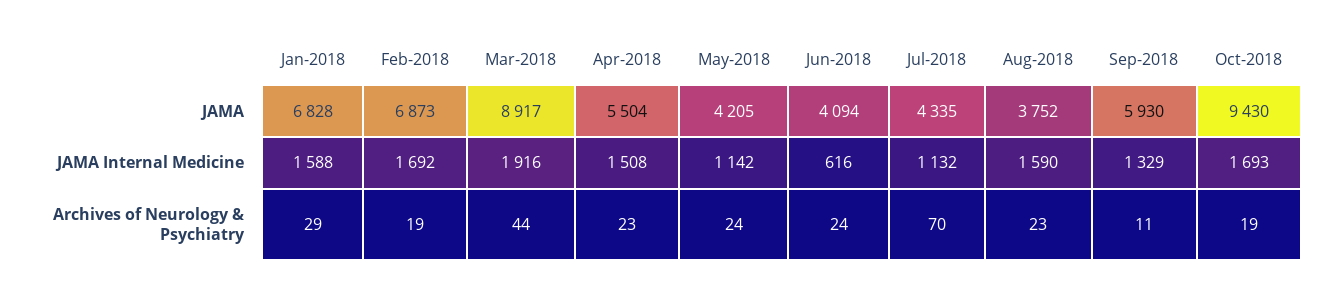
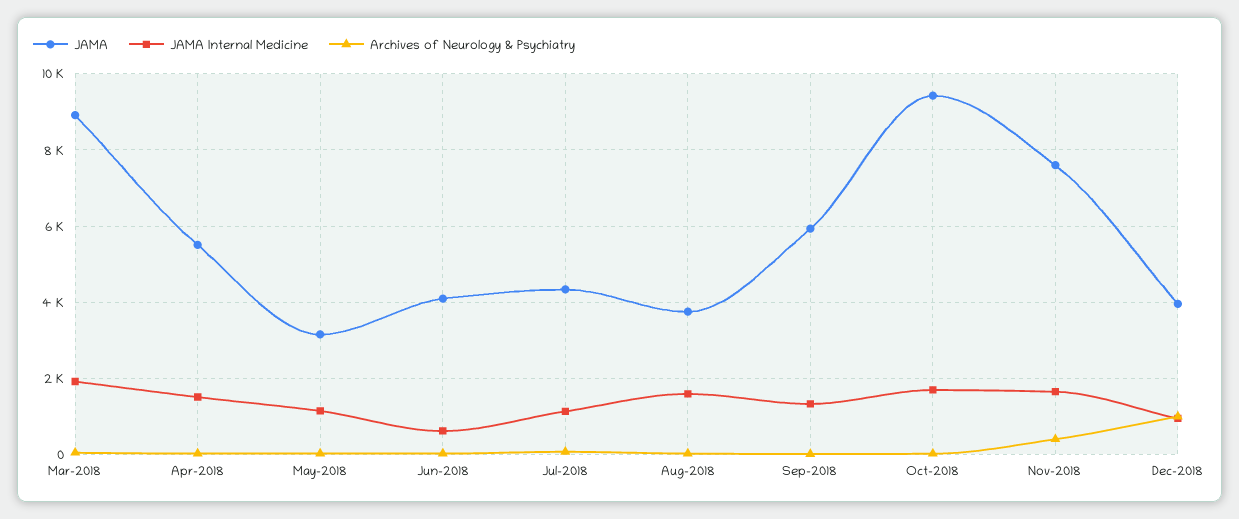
JAMA, Jan-2018: 6828 -> none
JAMA, Feb-2018: 6873 -> none
JAMA, May-2018: 4205 -> 3200
JAMA Internal Medicine, Jan-2018: 1588 -> none
JAMA Internal Medicine, Feb-2018: 1692 -> none
Archives of Neurology & Psychiatry, Jan-2018: 29 -> none
Archives of Neurology & Psychiatry, Feb-2018: 19 -> none
JAMA, Nov-2018: none -> 7600
JAMA Internal Medicine, Nov-2018: none -> 1600
Archives of Neurology & Psychiatry, Nov-2018: none -> 400
JAMA, Dec-2018: none -> 4000
JAMA Internal Medicine, Dec-2018: none -> 1000
Archives of Neurology & Psychiatry, Dec-2018: none -> 1000

